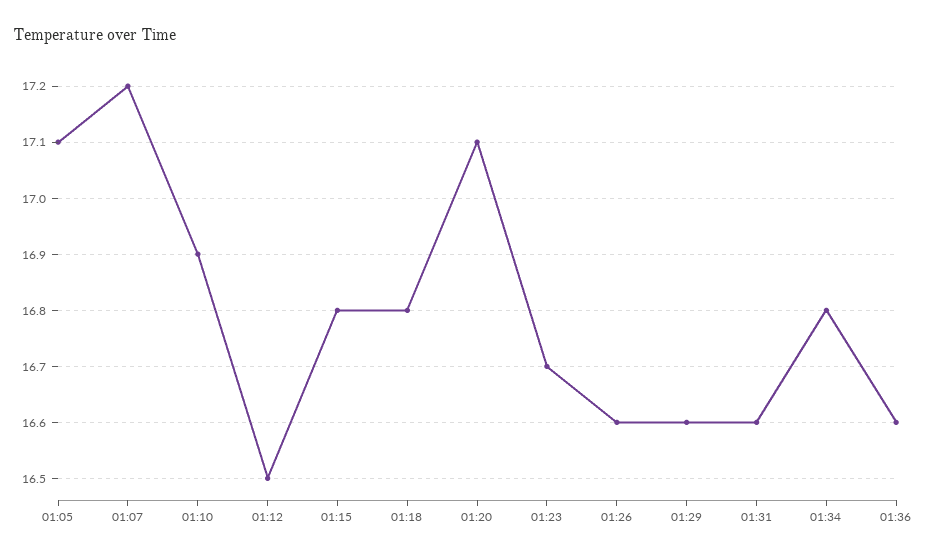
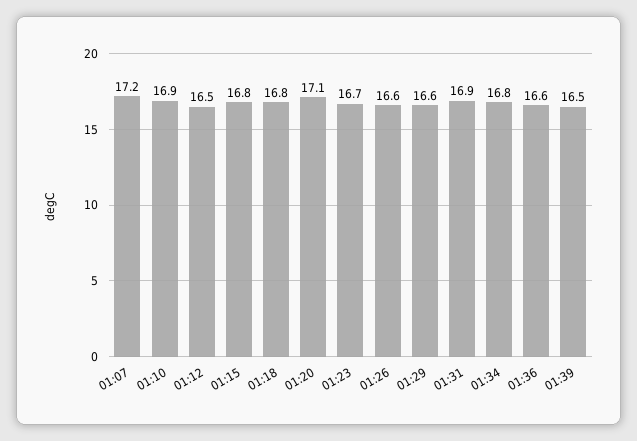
01:05: 17.1 -> none
01:31: 16.6 -> 16.9
01:39: none -> 16.5

